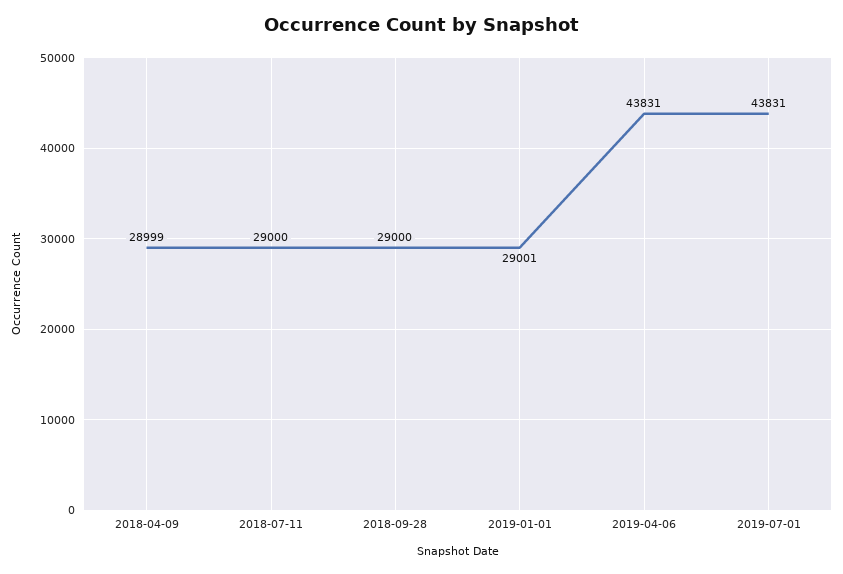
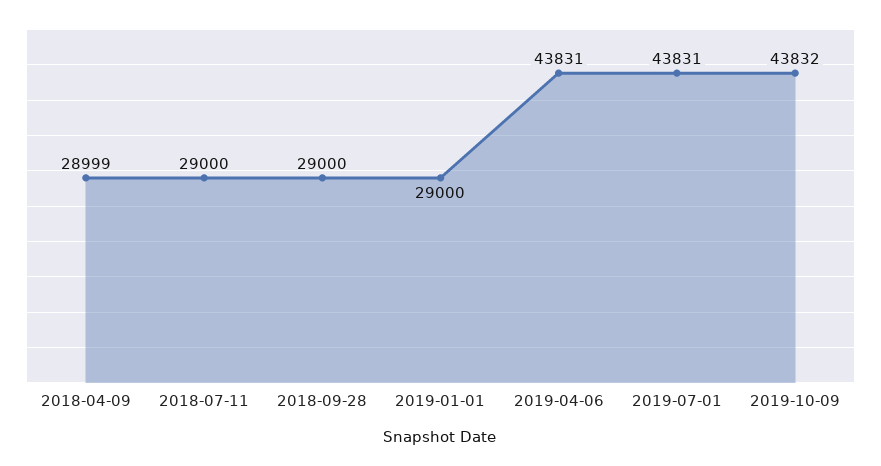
2019-01-01: 29001 -> 29000
2019-10-09: none -> 43832

